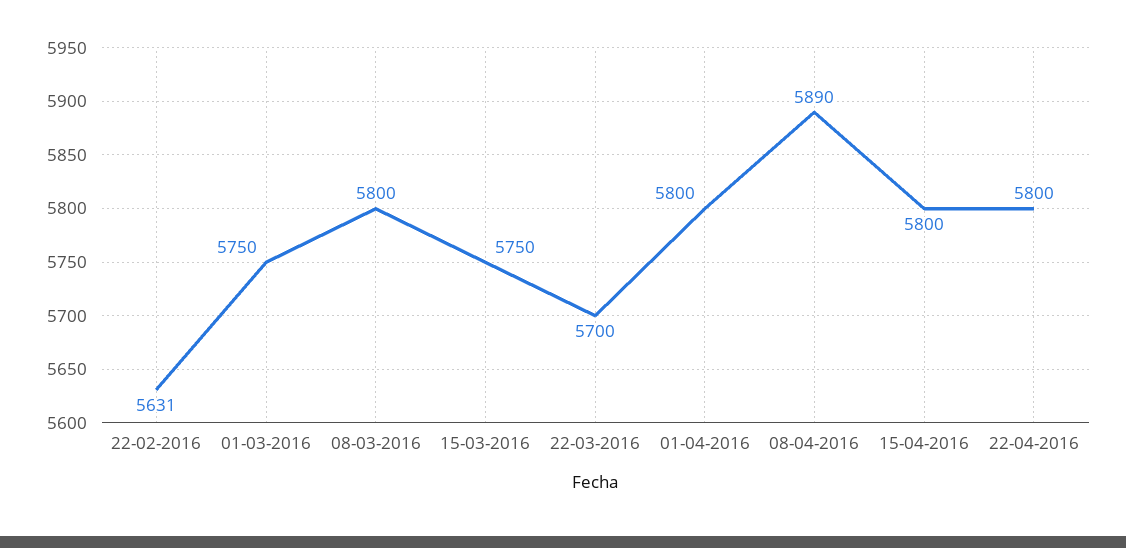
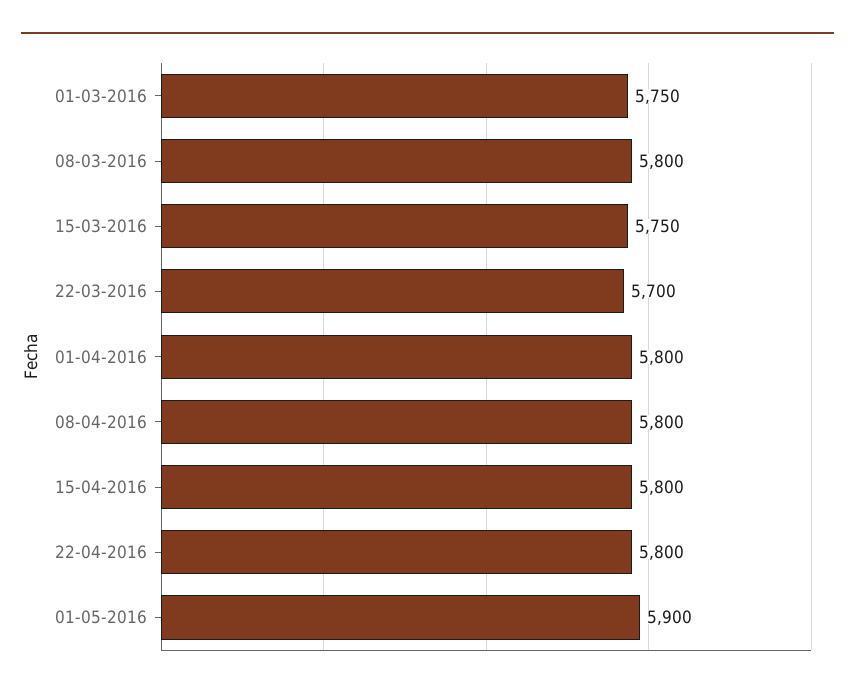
22-02-2016: 5631 -> none
08-04-2016: 5890 -> 5800
01-05-2016: none -> 5900

